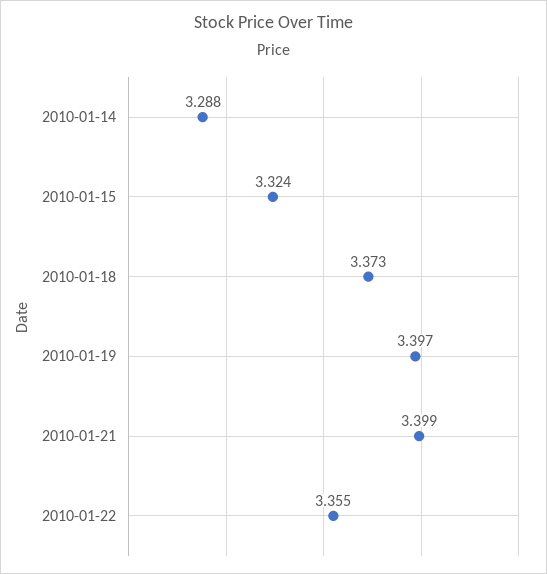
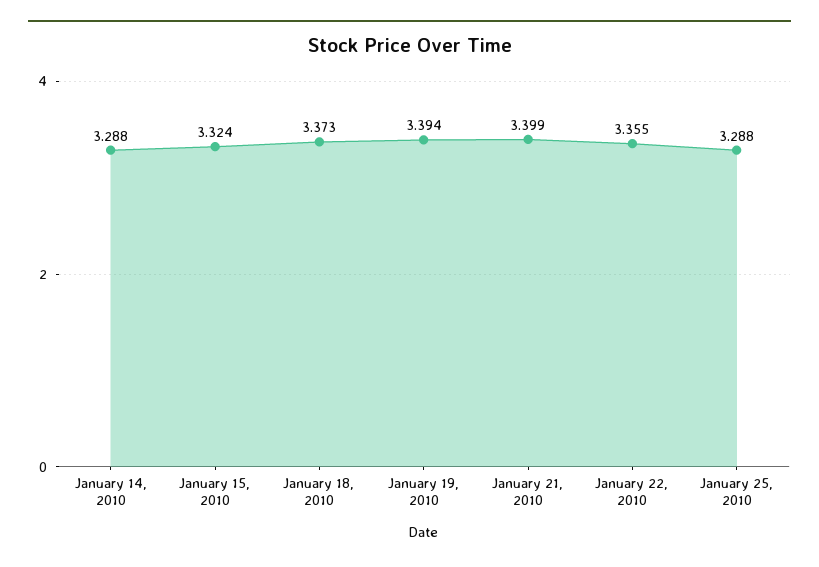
2010-01-19: 3.397 -> 3.394
January 25, 2010: none -> 3.288

